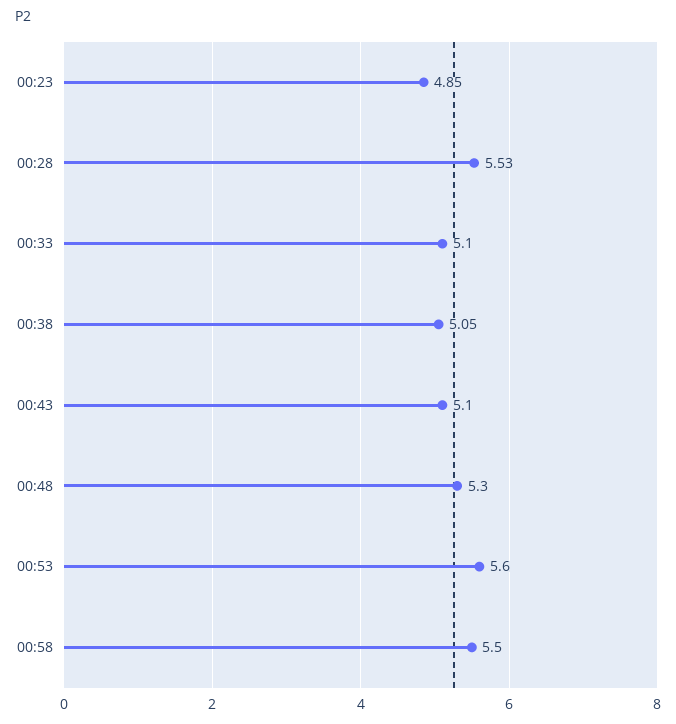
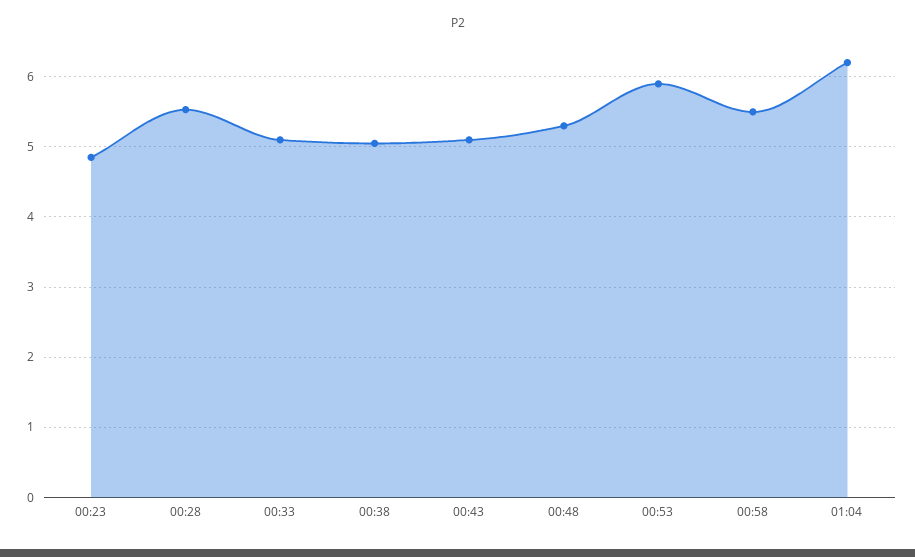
00:53: 5.6 -> 5.9
01:04: none -> 6.2

